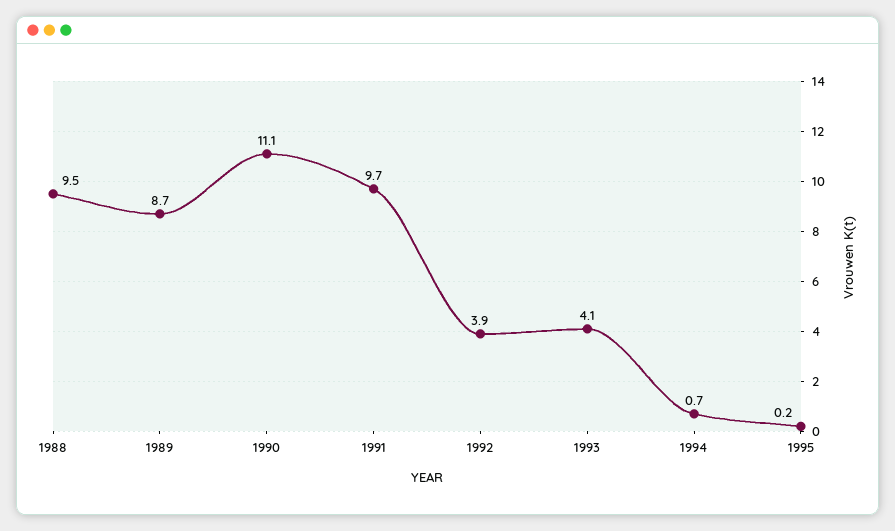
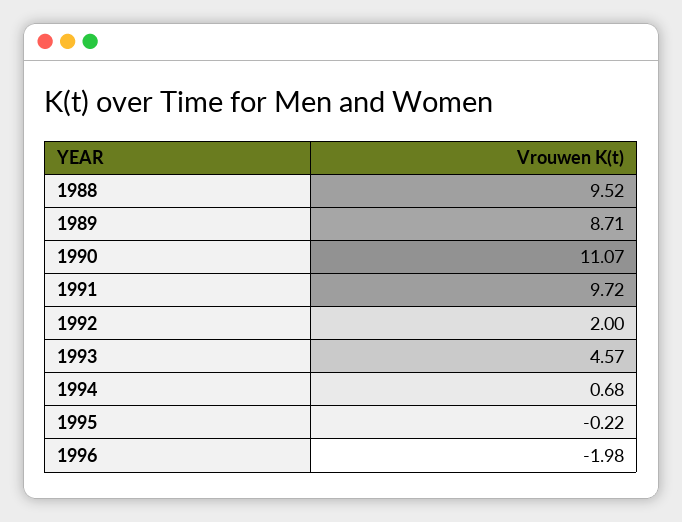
1992: 3.9 -> 2
1993: 4.1 -> 4.57
1995: 0.2 -> -0.22
1996: none -> -1.98

